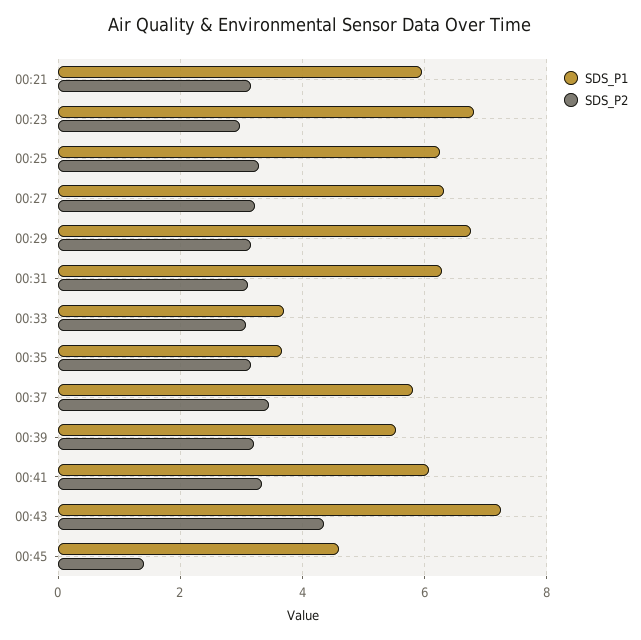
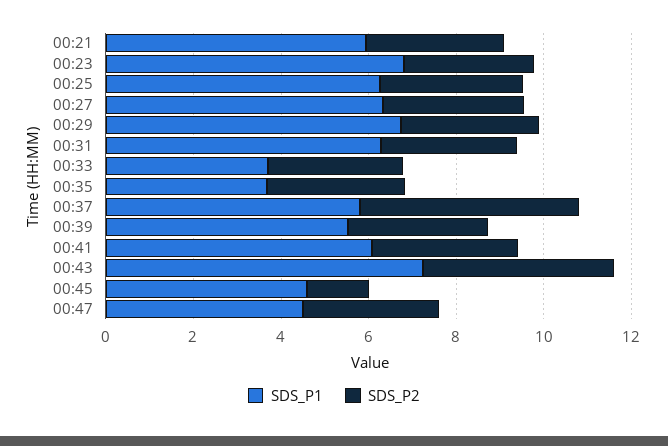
SDS_P2, 00:37: 3.4 -> 5
SDS_P1, 00:47: none -> 4.5
SDS_P2, 00:47: none -> 3

